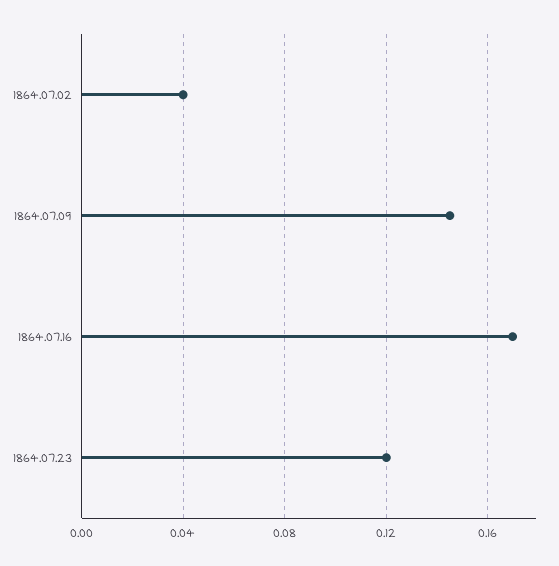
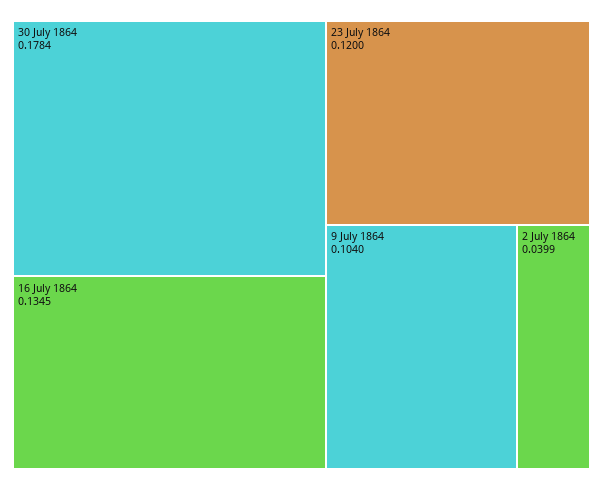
1864.07.09: 0.145 -> 0.104
1864.07.16: 0.17 -> 0.1345
30 July 1864: none -> 0.1784

